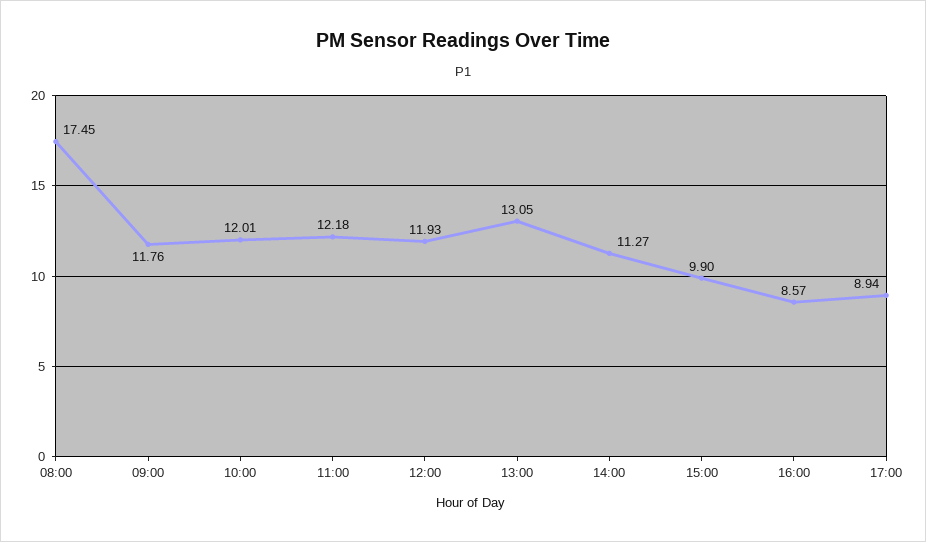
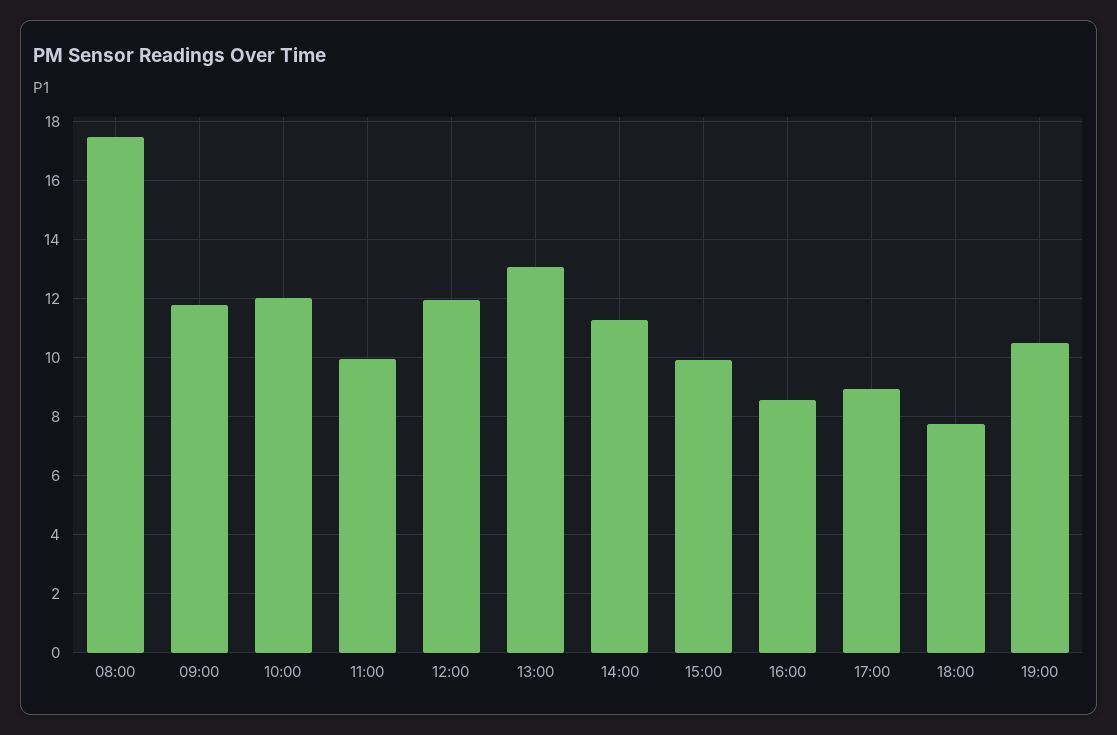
11:00: 12.18 -> 10
18:00: none -> 7.75
19:00: none -> 10.5

